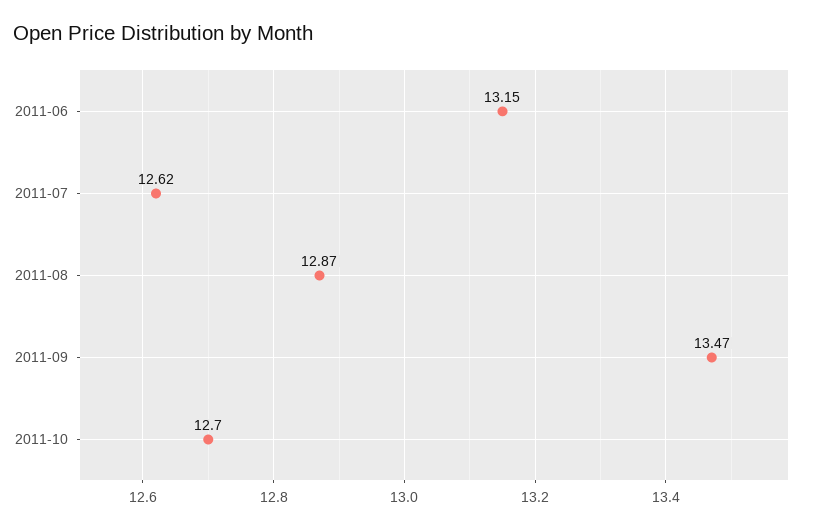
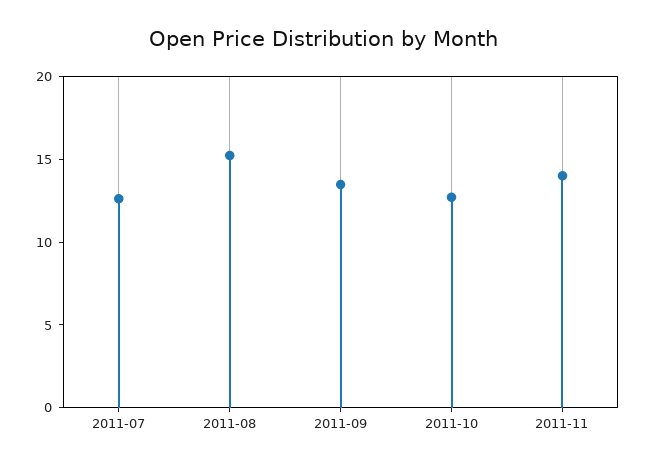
2011-06: 13.15 -> none
2011-08: 12.87 -> 15
2011-11: none -> 14

